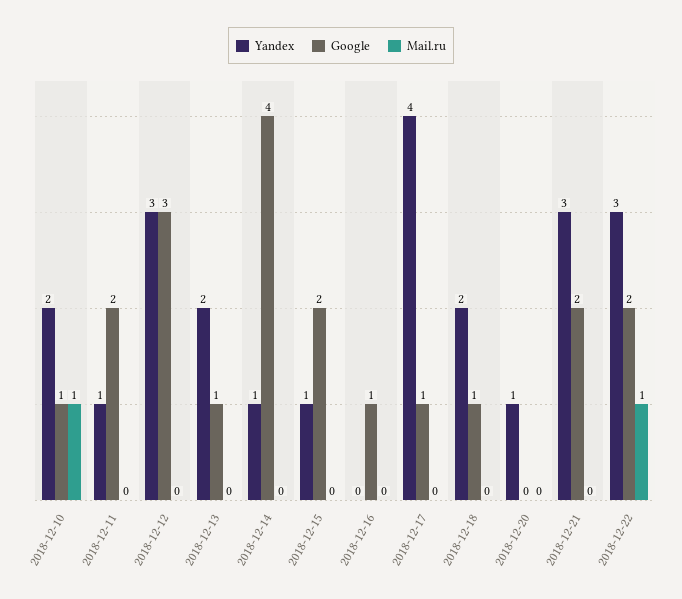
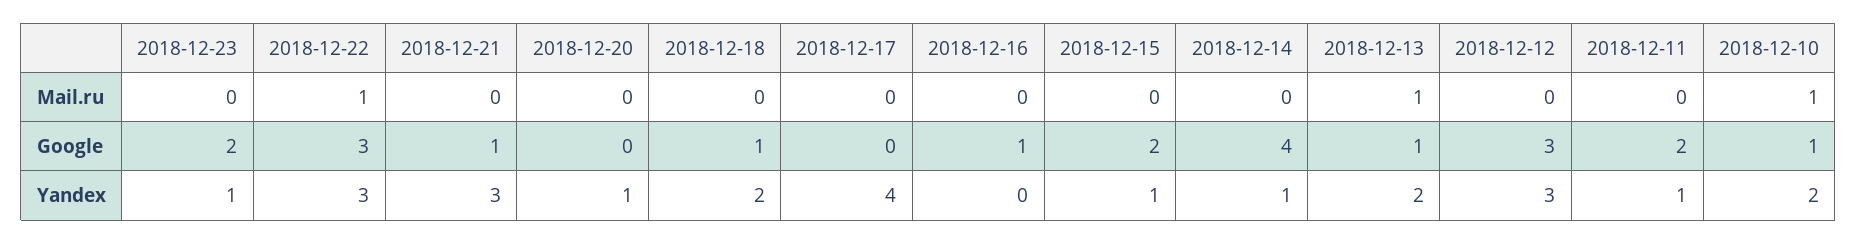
Mail.ru, 2018-12-13: 0 -> 1
Google, 2018-12-17: 1 -> 0
Google, 2018-12-21: 2 -> 1
Google, 2018-12-22: 2 -> 3
Mail.ru, 2018-12-23: none -> 0
Google, 2018-12-23: none -> 2
Yandex, 2018-12-23: none -> 1

